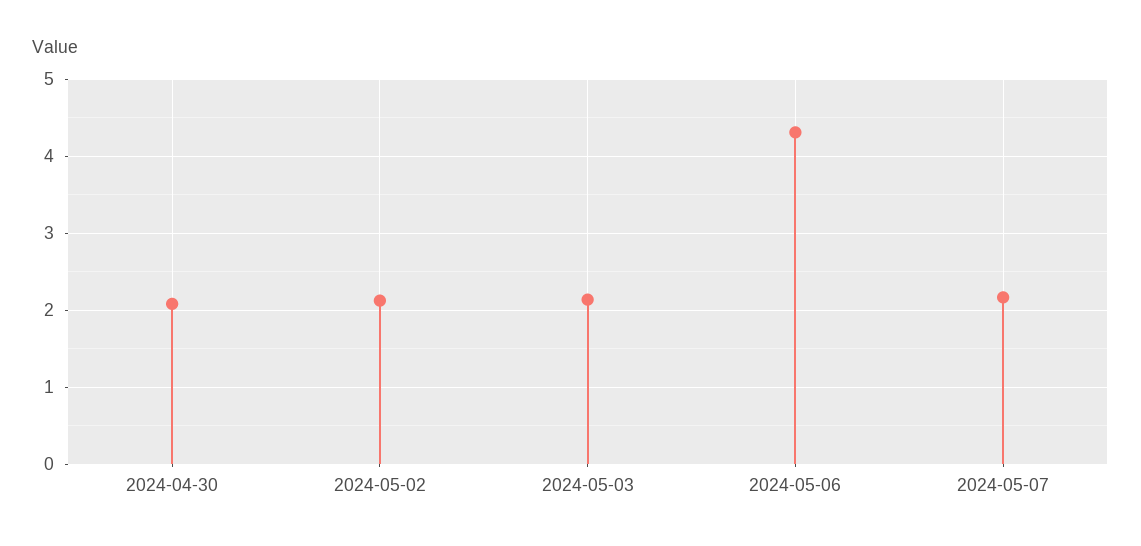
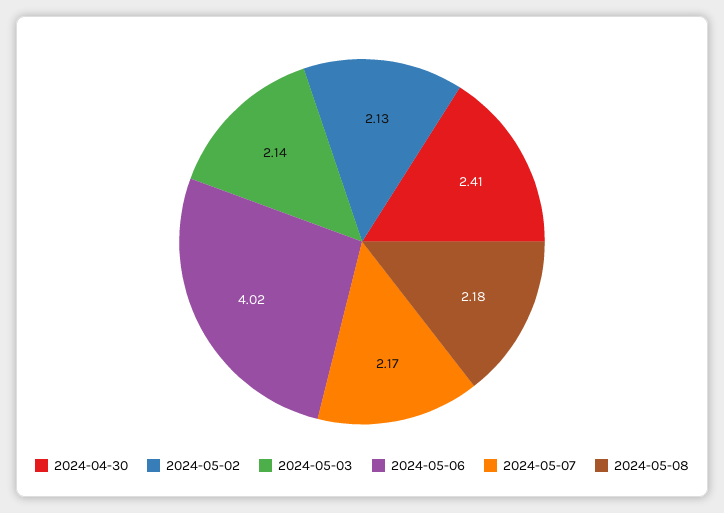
2024-04-30: 2.1 -> 2.41
2024-05-06: 4.3 -> 4.02
2024-05-08: none -> 2.18

